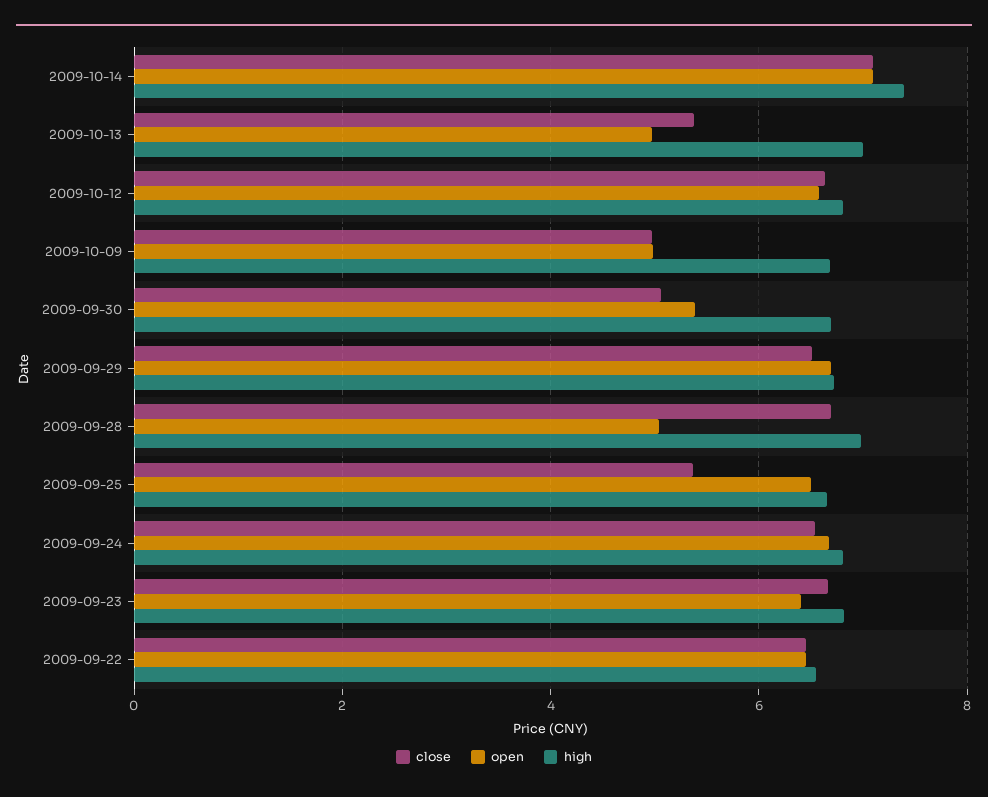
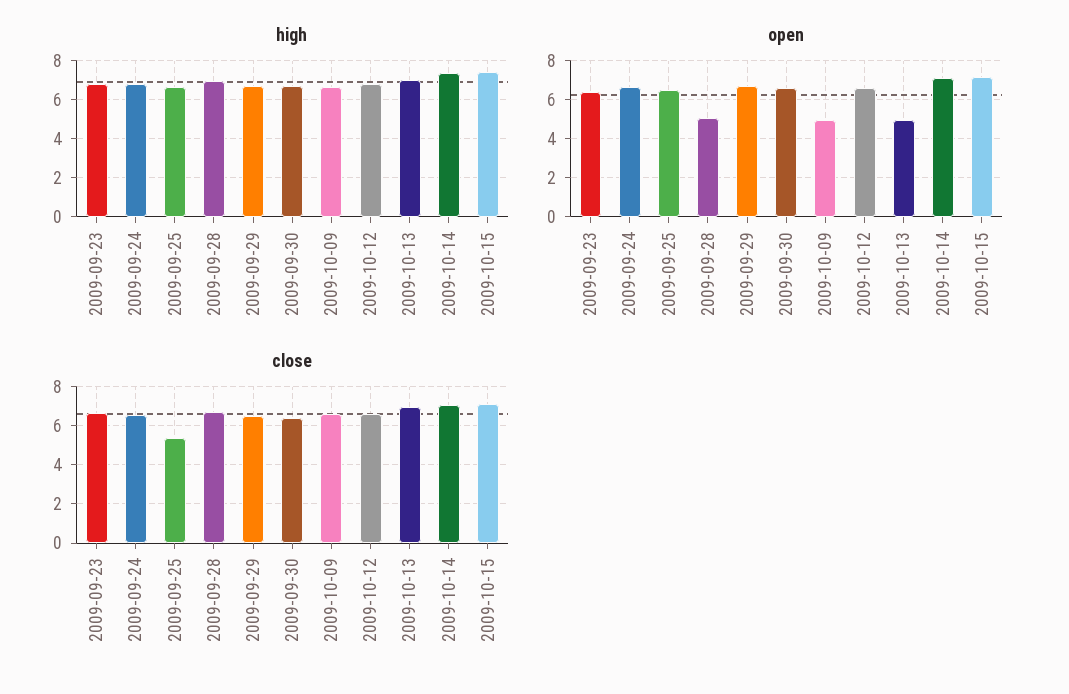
close, 2009-10-13: 5.4 -> 7
close, 2009-10-09: 5 -> 6.5
close, 2009-09-30: 5 -> 6.5
open, 2009-09-30: 5.4 -> 6.5
close, 2009-09-22: 6.4 -> none
open, 2009-09-22: 6.4 -> none
high, 2009-09-22: 6.6 -> none
high, 2009-10-15: none -> 7.5
open, 2009-10-15: none -> 7
close, 2009-10-15: none -> 7

